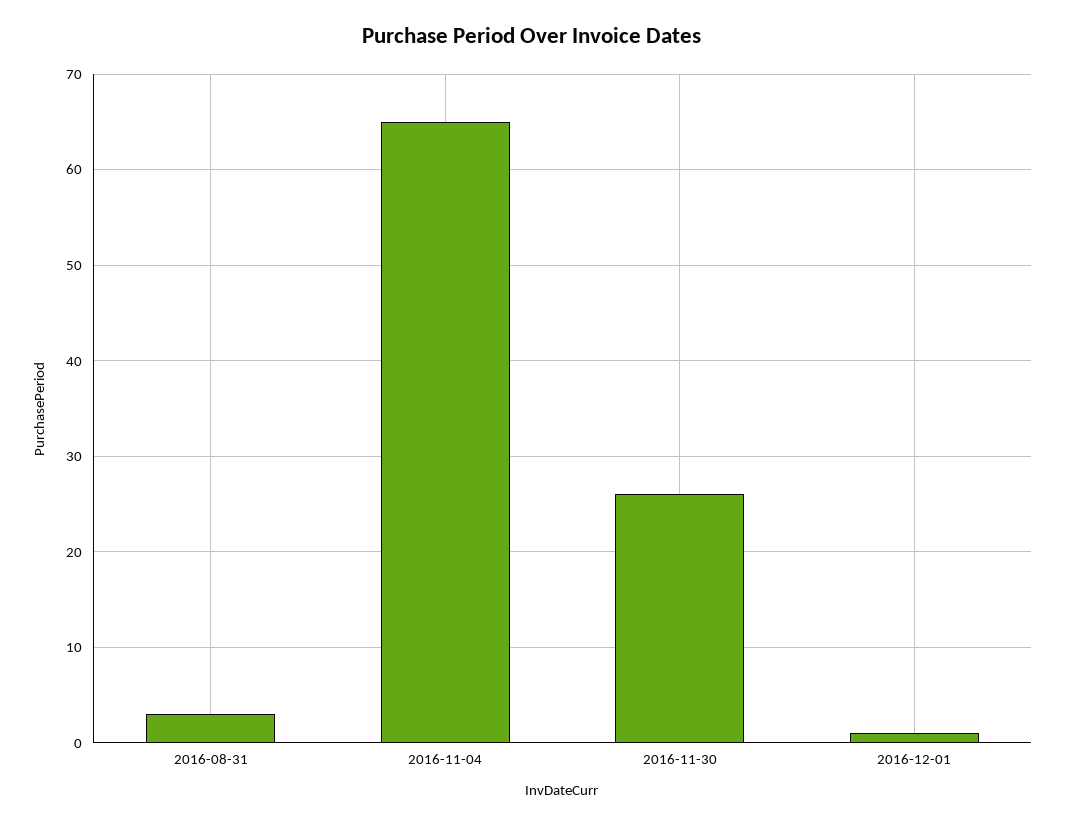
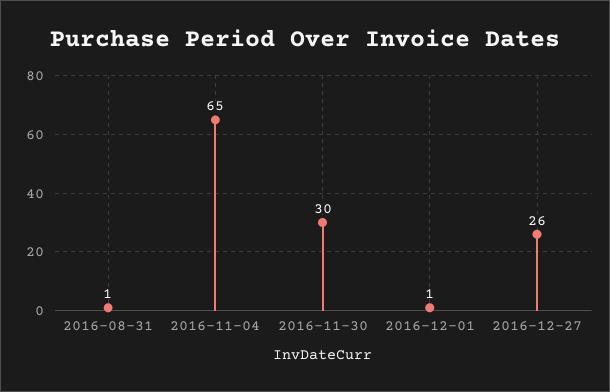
2016-08-31: 3 -> 1
2016-11-30: 26 -> 30
2016-12-27: none -> 26

